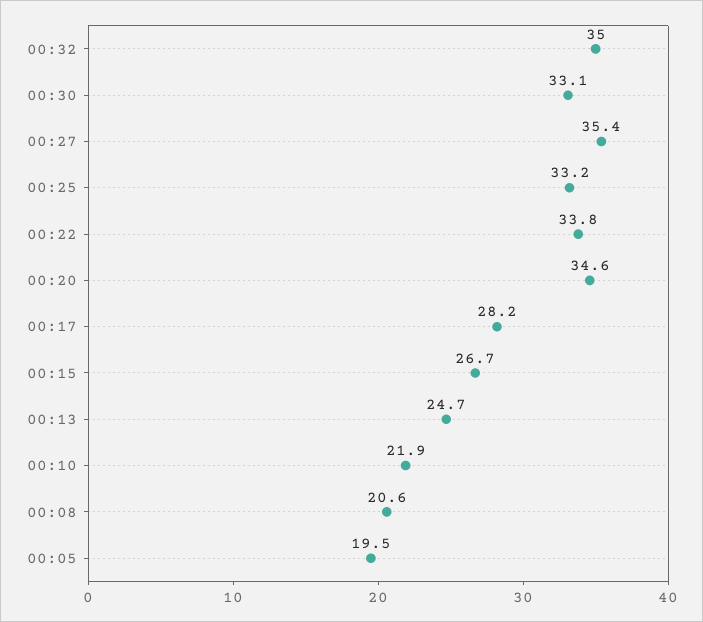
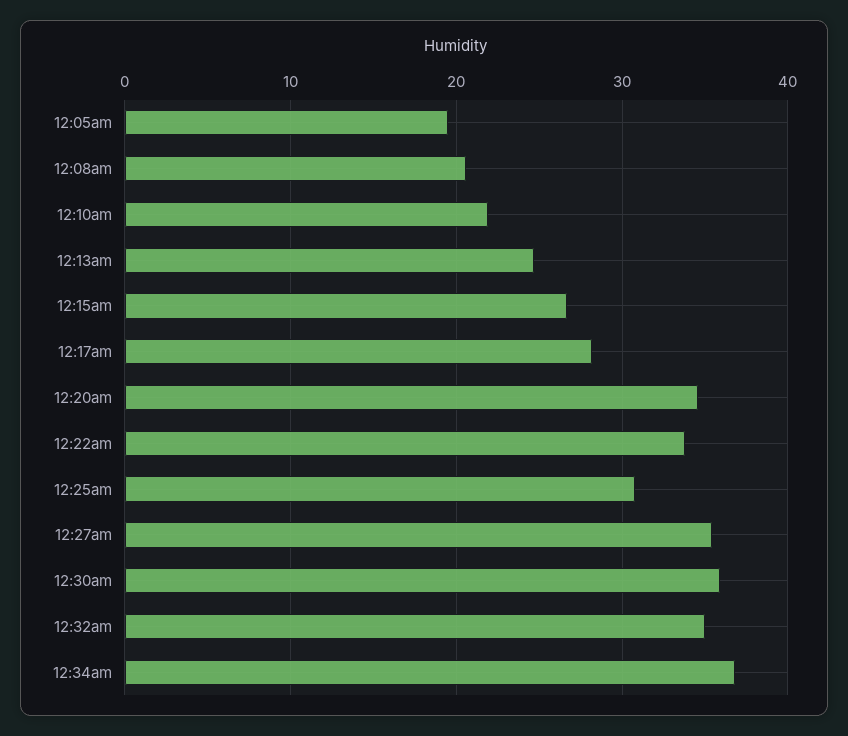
00:30: 33.1 -> 36
00:25: 33.2 -> 31
12:34am: none -> 37

